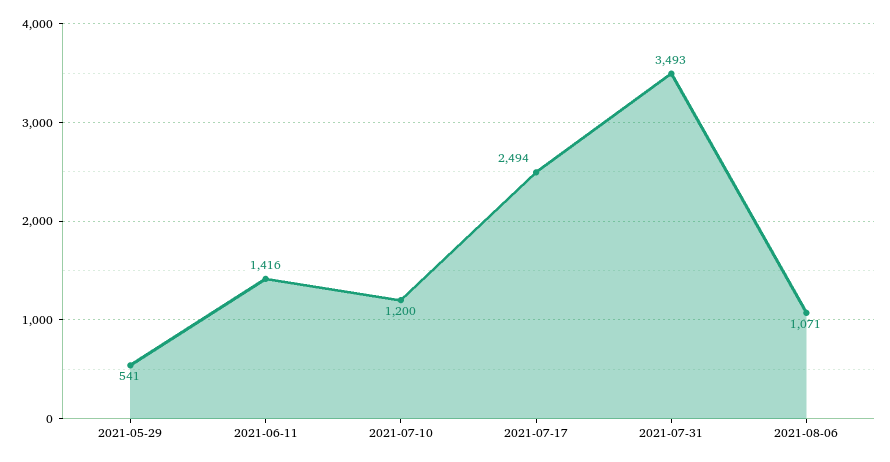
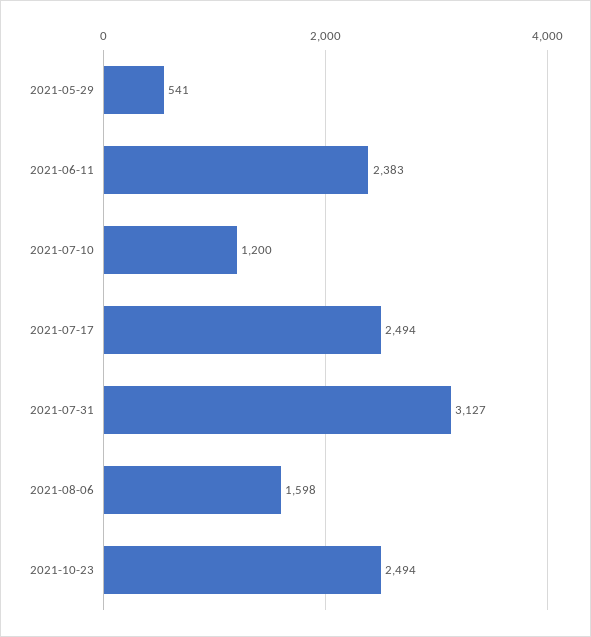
2021-06-11: 1416 -> 2383
2021-07-31: 3493 -> 3127
2021-08-06: 1071 -> 1598
2021-10-23: none -> 2494

